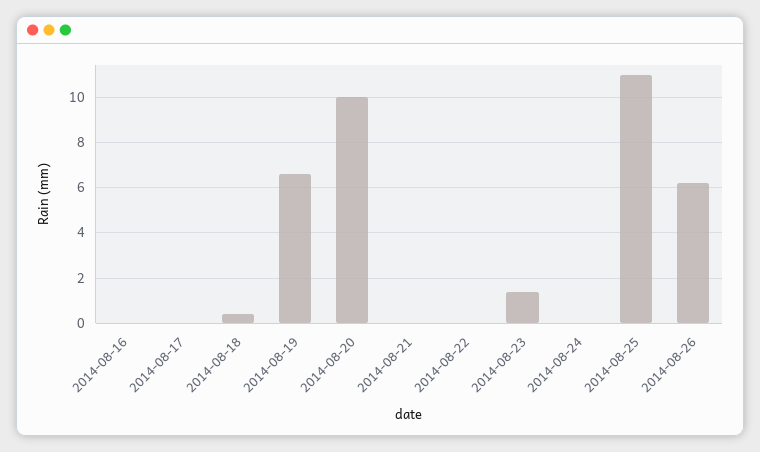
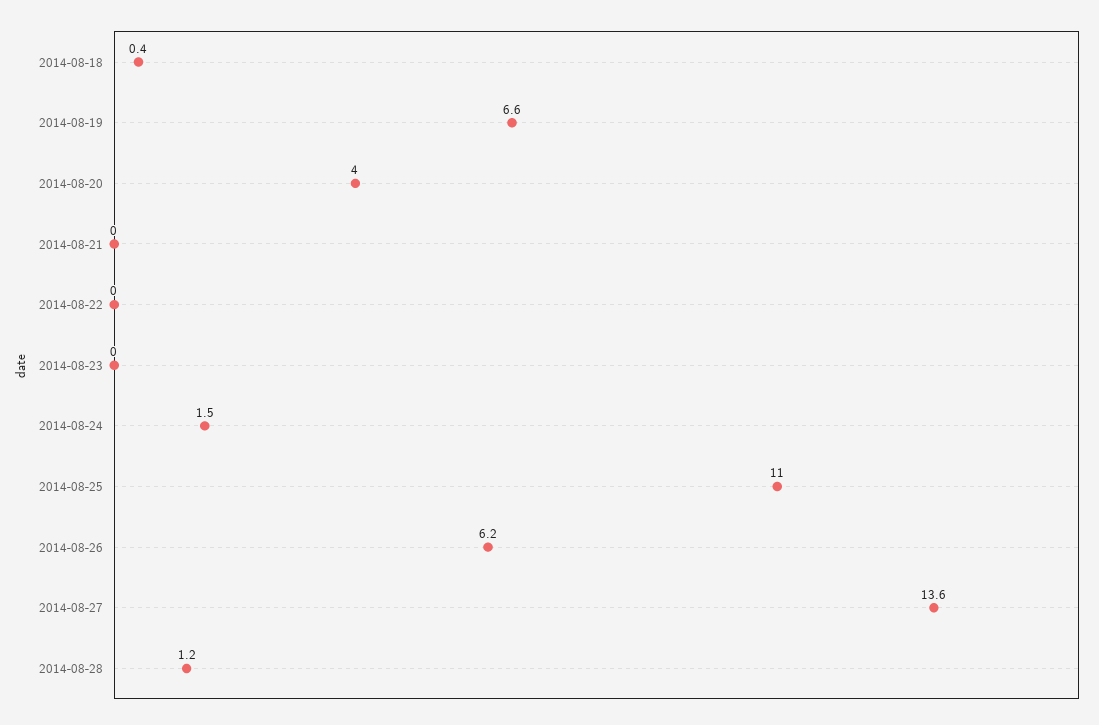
2014-08-16: 0 -> none
2014-08-17: 0 -> none
2014-08-20: 10 -> 4
2014-08-23: 1.5 -> 0
2014-08-24: 0 -> 1.5
2014-08-27: none -> 13.6
2014-08-28: none -> 1.2

